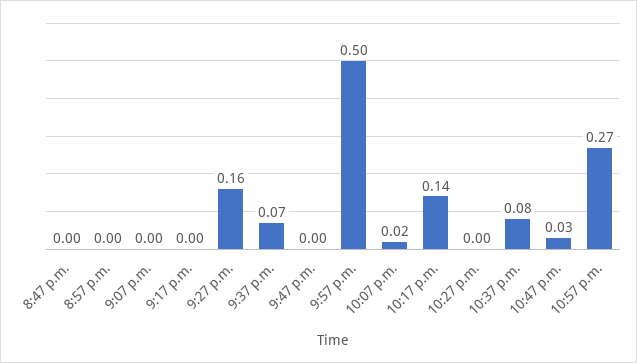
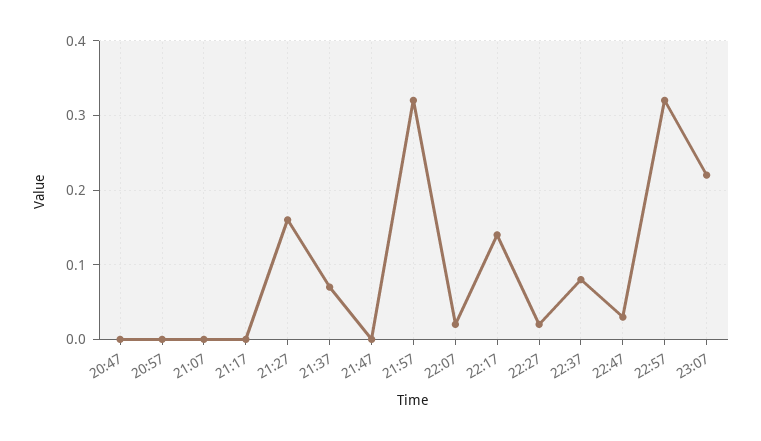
9:57 p.m.: 0.5 -> 0.32
10:27 p.m.: 0 -> 0.02
10:57 p.m.: 0.27 -> 0.32
23:07: none -> 0.22

